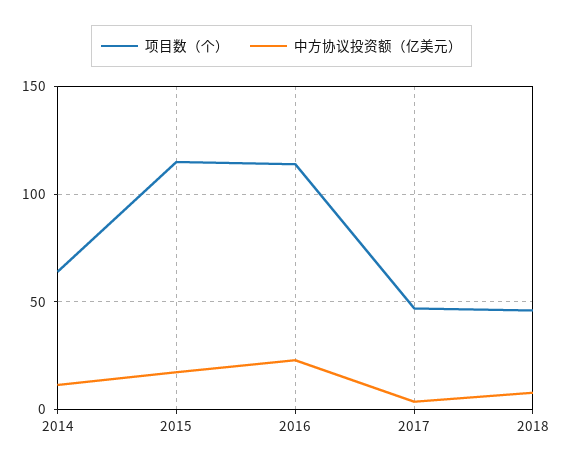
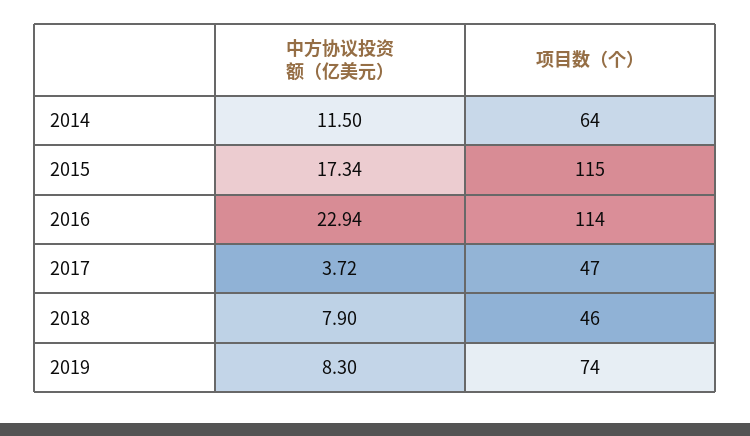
中方协议投资额（亿美元）, 2019: none -> 8.3
项目数（个）, 2019: none -> 74

